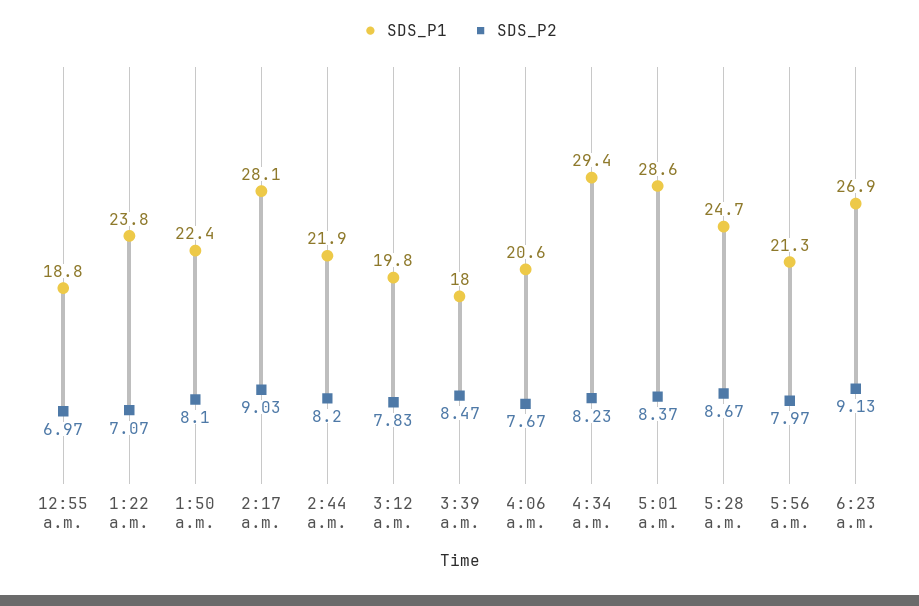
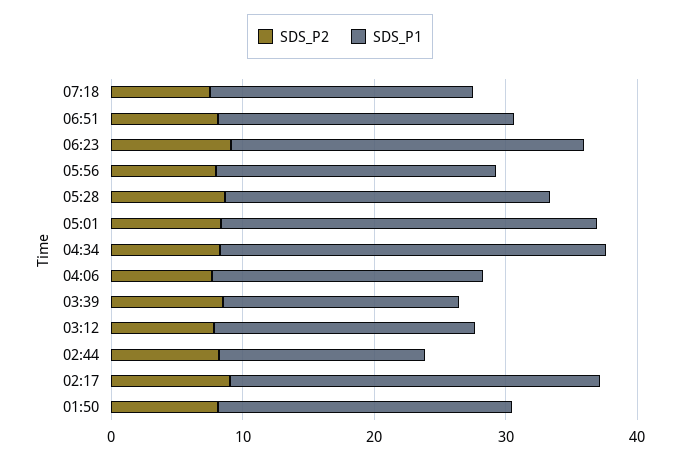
SDS_P1, 12:55 a.m.: 18.8 -> none
SDS_P2, 12:55 a.m.: 6.97 -> none
SDS_P1, 1:22 a.m.: 23.8 -> none
SDS_P2, 1:22 a.m.: 7.07 -> none
SDS_P1, 2:44 a.m.: 21.9 -> 16
SDS_P2, 07:18: none -> 8
SDS_P1, 07:18: none -> 20
SDS_P2, 06:51: none -> 8
SDS_P1, 06:51: none -> 22

